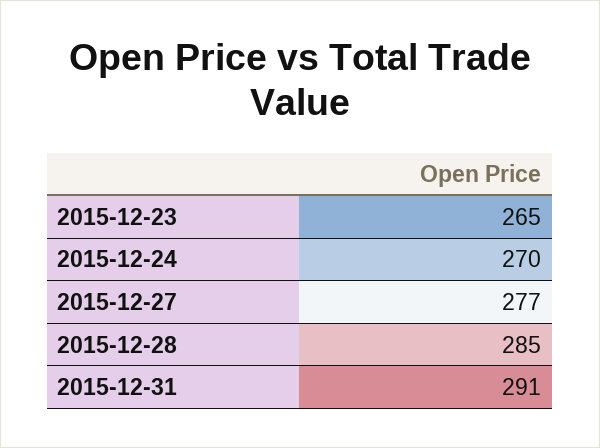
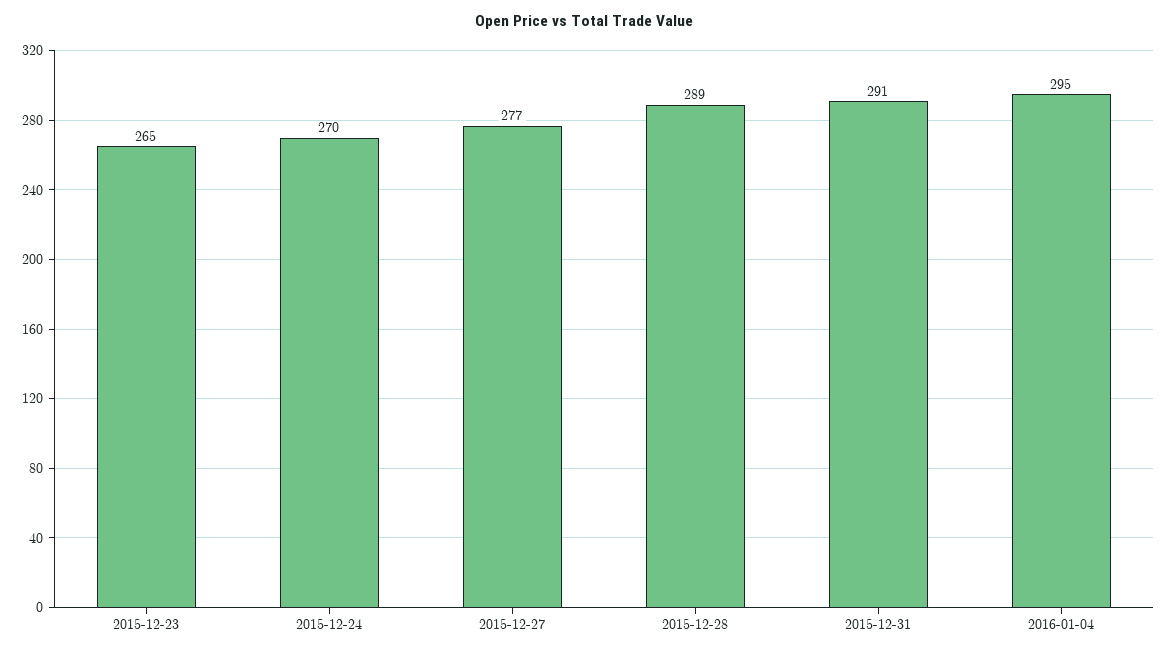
2015-12-28: 285 -> 289
2016-01-04: none -> 295

